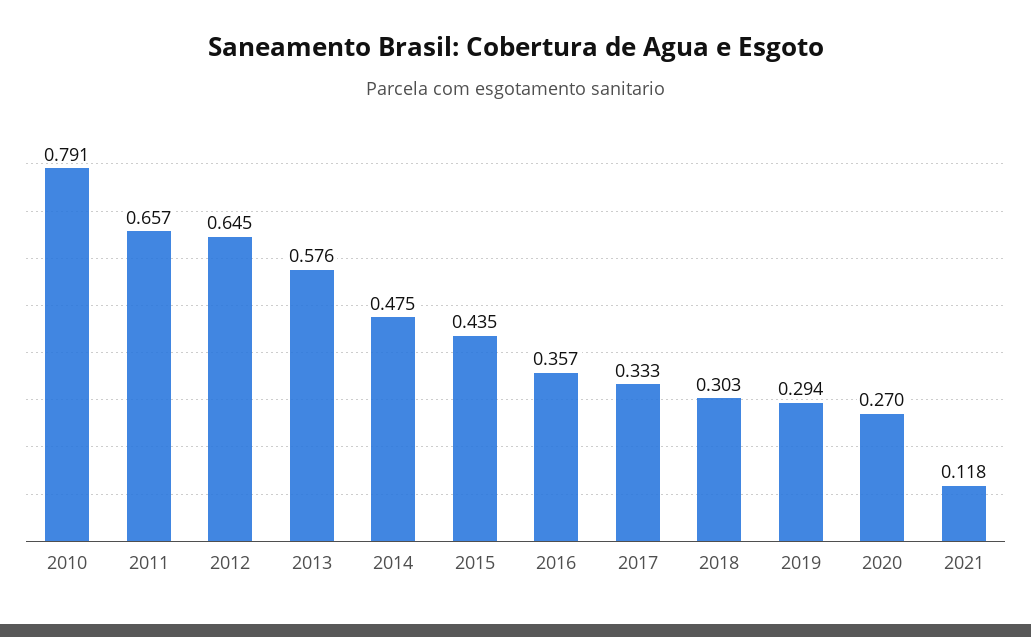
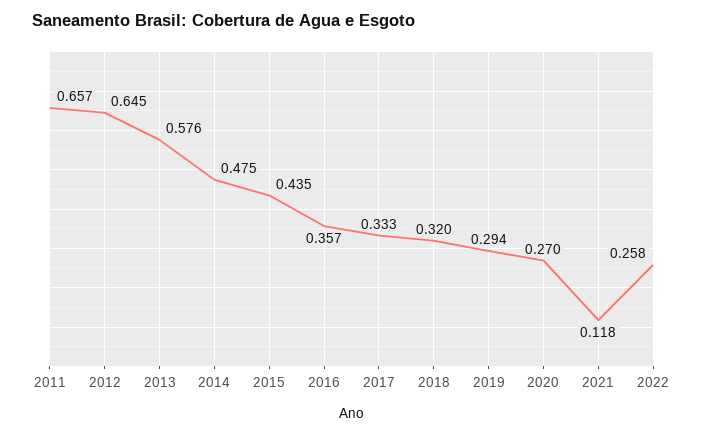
2010: 0.791 -> none
2018: 0.303 -> 0.32
2022: none -> 0.258

